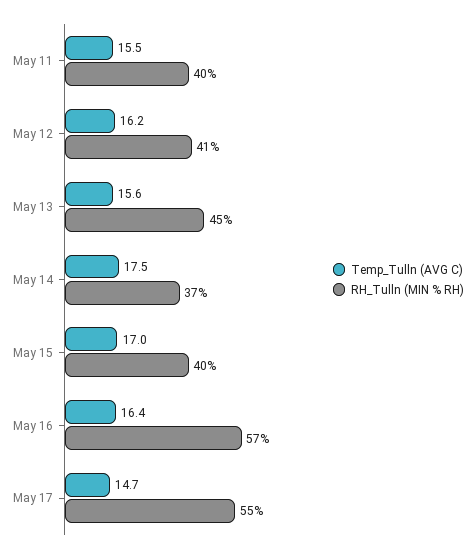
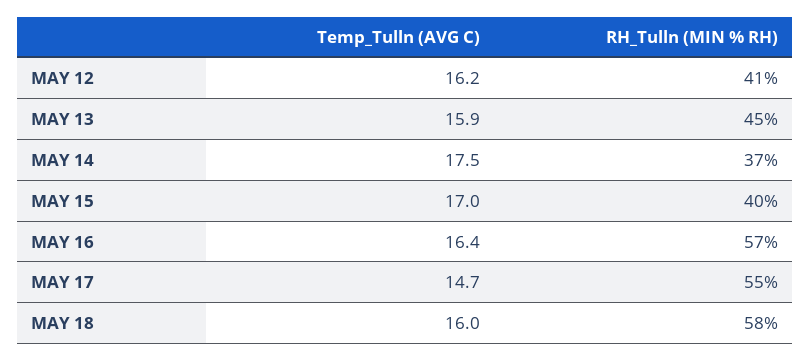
Temp_Tulln (AVG C), May 11: 15.5 -> none
RH_Tulln (MIN % RH), May 11: 40 -> none
Temp_Tulln (AVG C), May 13: 15.6 -> 15.9
Temp_Tulln (AVG C), MAY 18: none -> 16
RH_Tulln (MIN % RH), MAY 18: none -> 58

